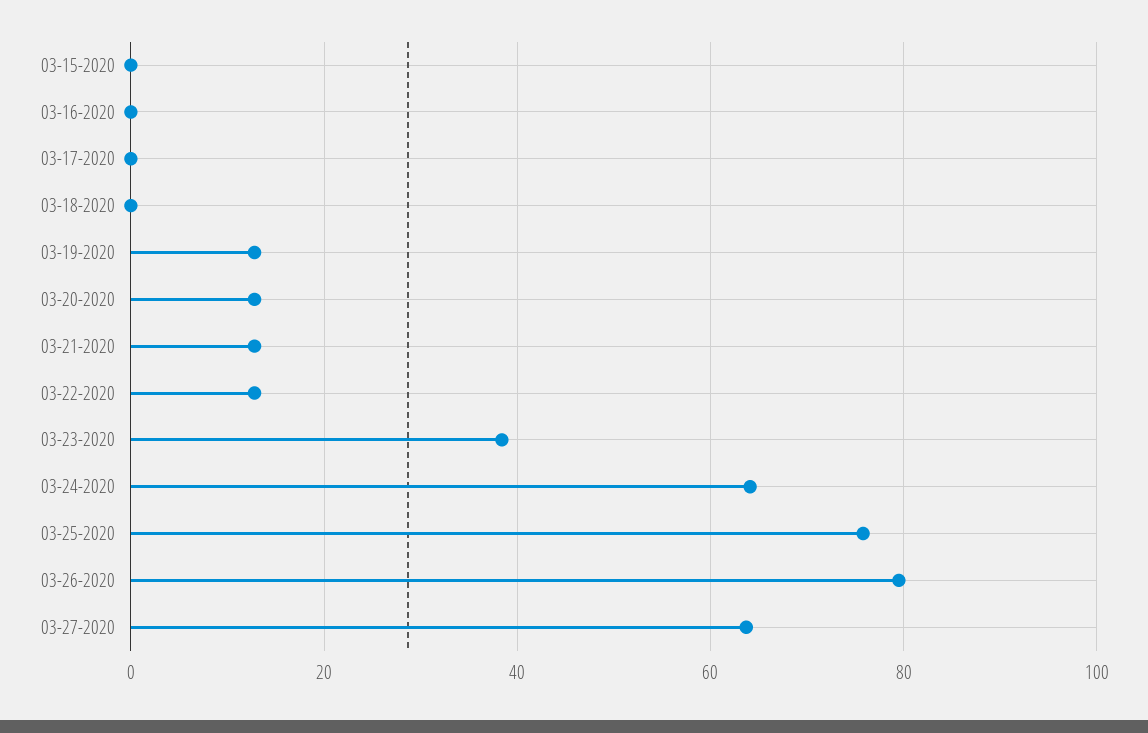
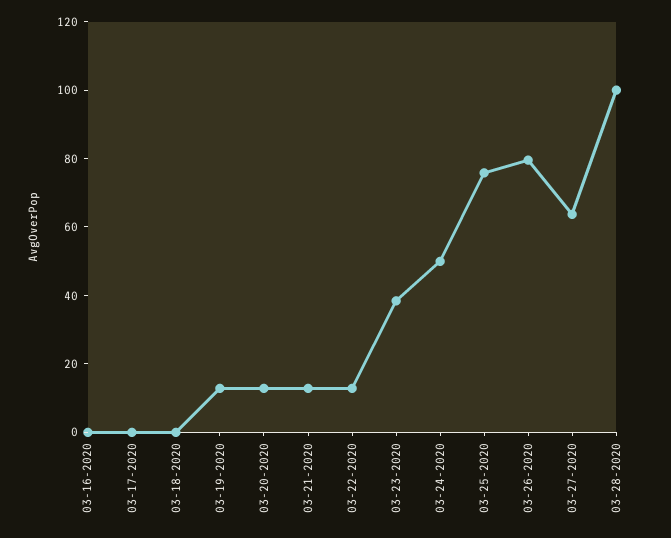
03-15-2020: 0 -> none
03-24-2020: 64 -> 50
03-28-2020: none -> 100

